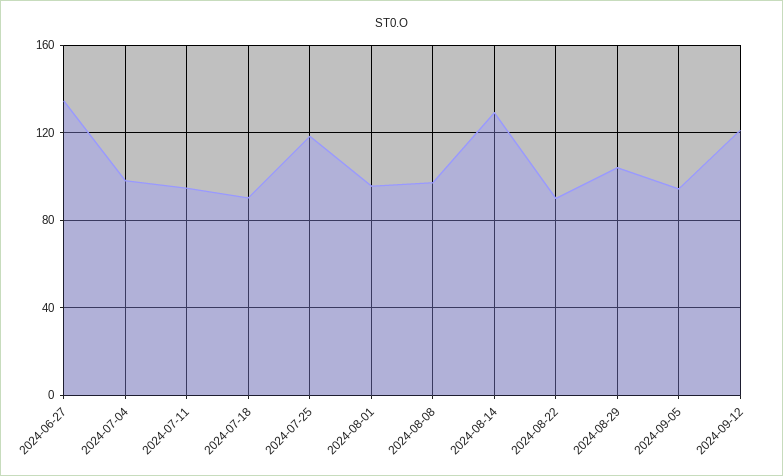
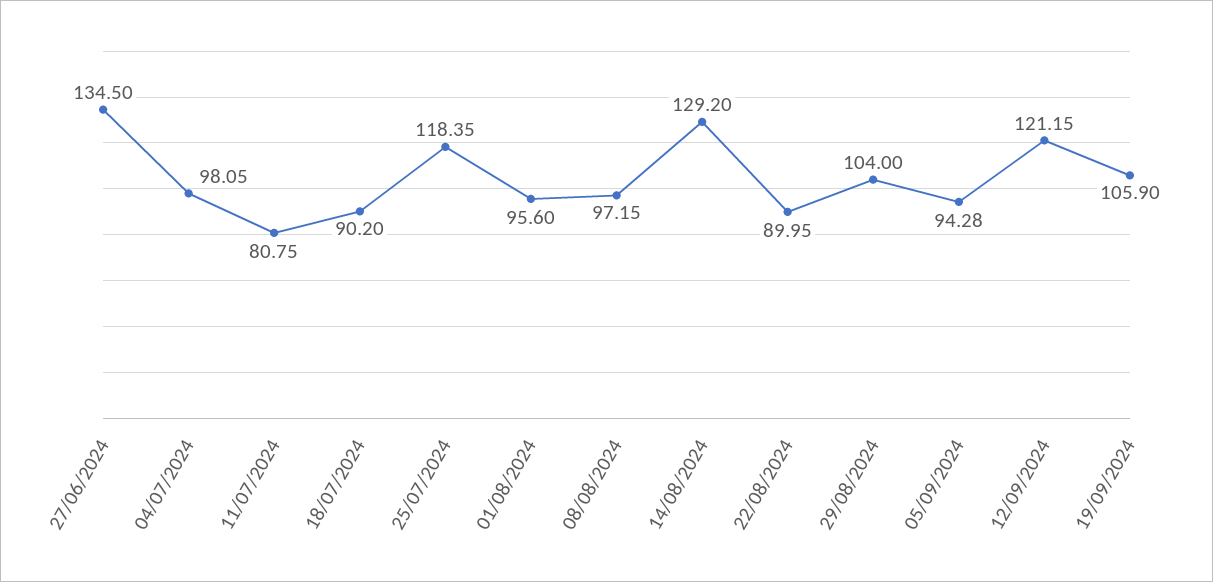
2024-07-11: 95 -> 80.75
19/09/2024: none -> 105.9

